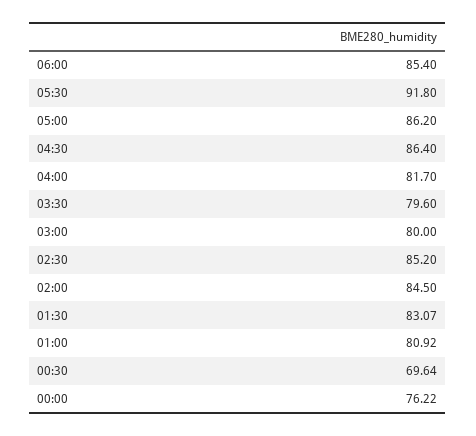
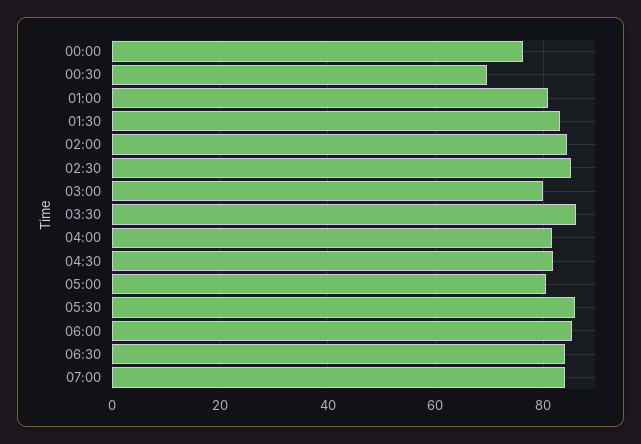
05:30: 91.8 -> 86
05:00: 86.2 -> 80
04:30: 86.4 -> 82
03:30: 79.6 -> 86
06:30: none -> 84
07:00: none -> 84

